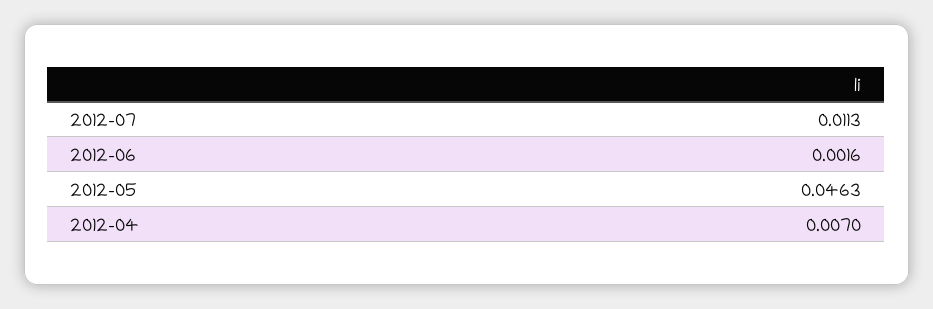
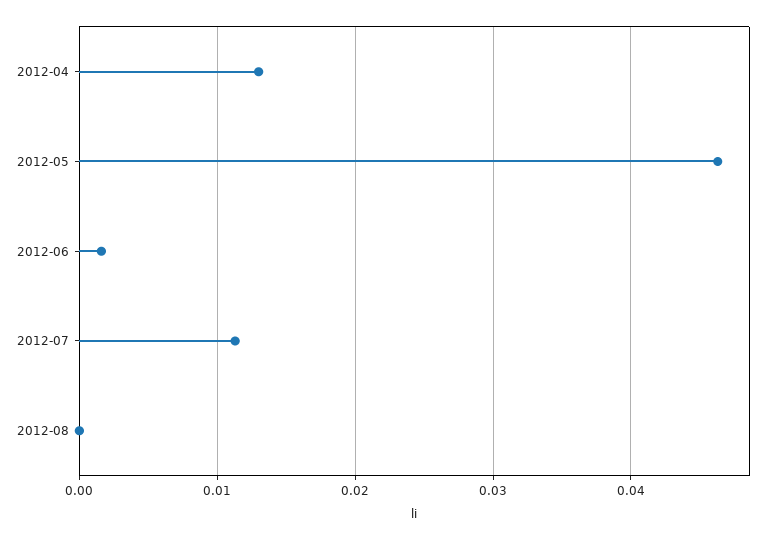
2012-04: 0.007 -> 0.013
2012-08: none -> 0

